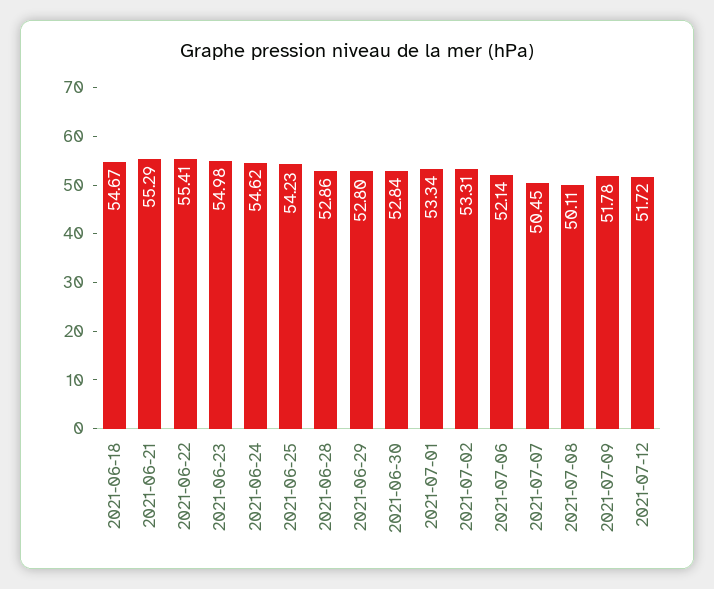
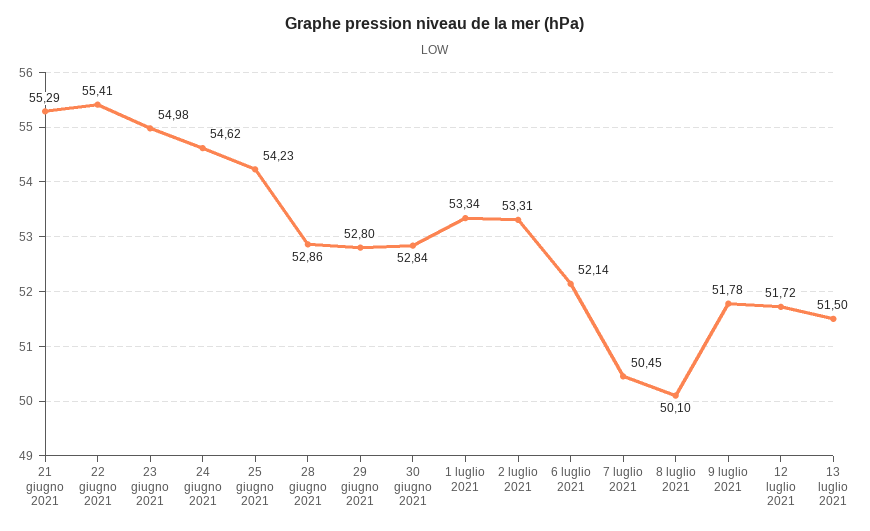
2021-06-18: 54.67 -> none
2021-07-08: 50.11 -> 50.1
13 luglio 2021: none -> 51.5

